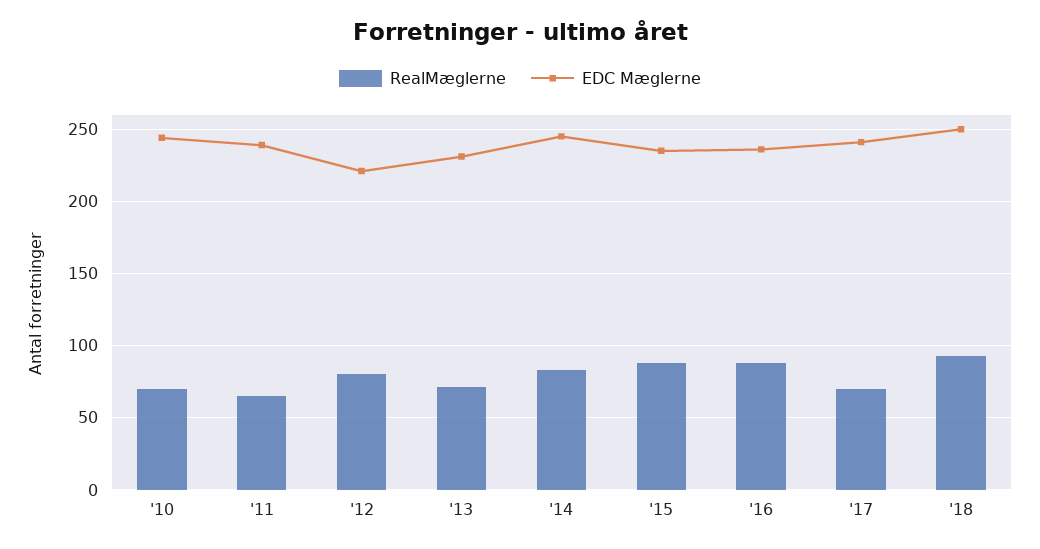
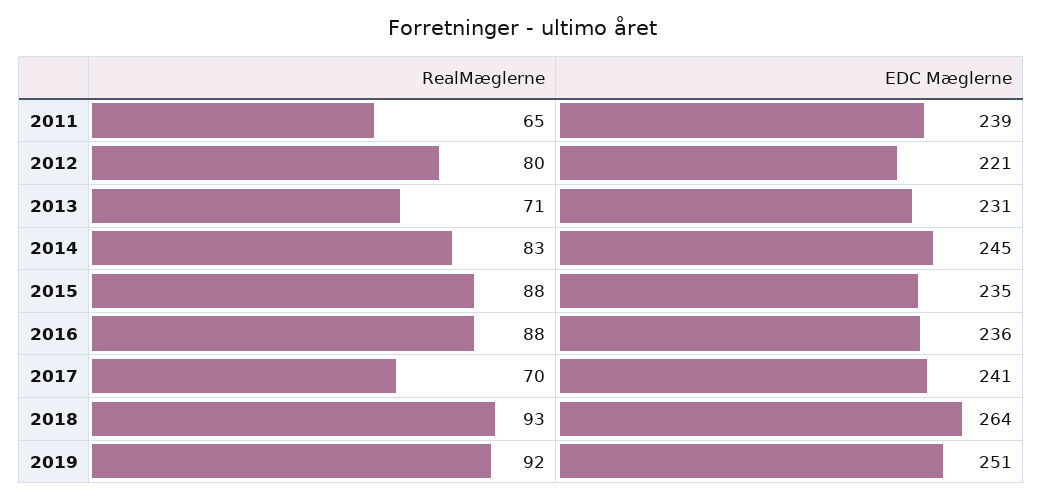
RealMæglerne, '10: 70 -> none
EDC Mæglerne, '10: 245 -> none
EDC Mæglerne, '18: 250 -> 264
RealMæglerne, 2019: none -> 92
EDC Mæglerne, 2019: none -> 251

